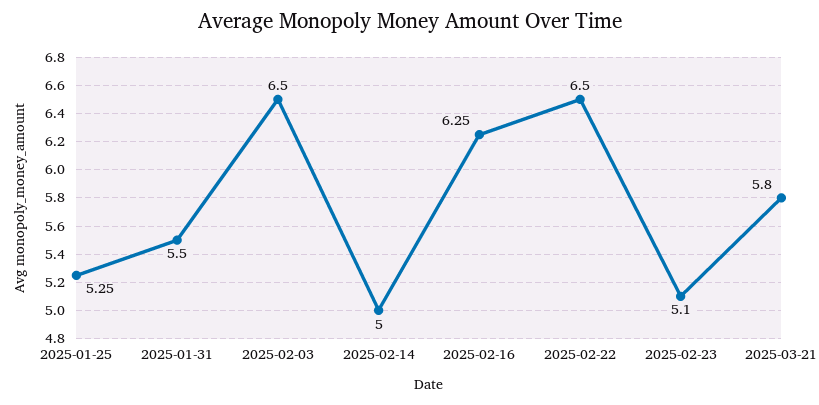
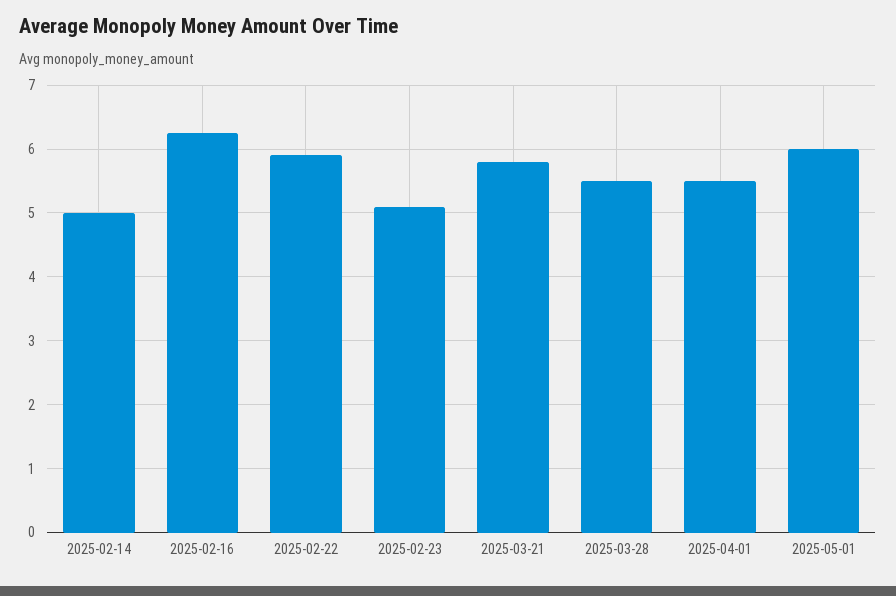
2025-01-25: 5.25 -> none
2025-01-31: 5.5 -> none
2025-02-03: 6.5 -> none
2025-02-22: 6.5 -> 5.9
2025-03-28: none -> 5.5
2025-04-01: none -> 5.5
2025-05-01: none -> 6

